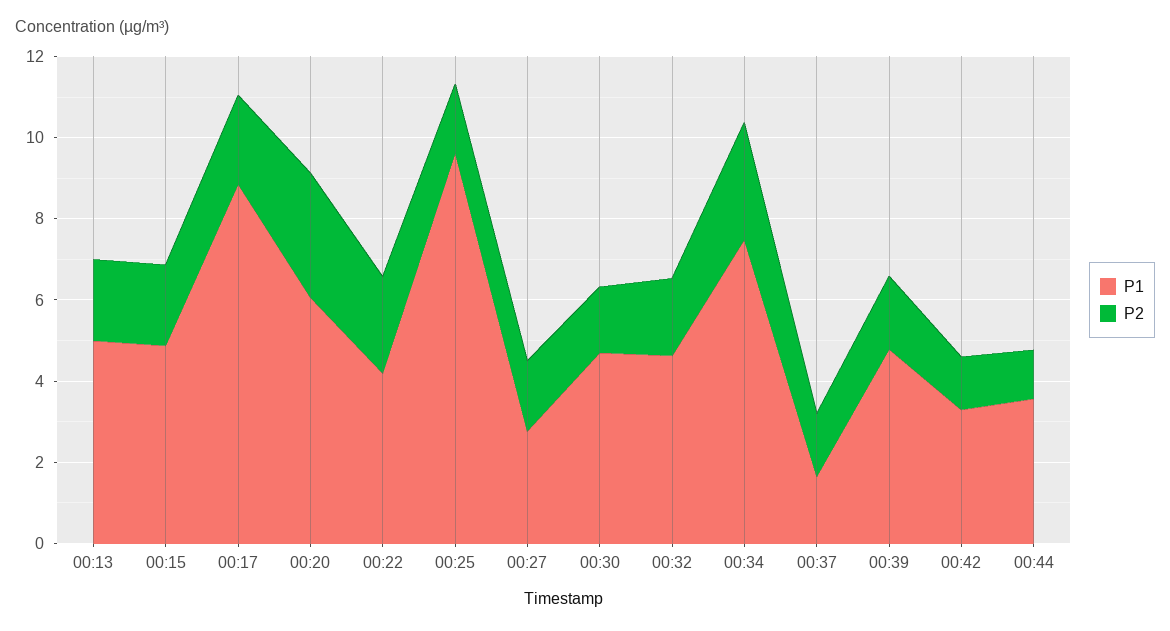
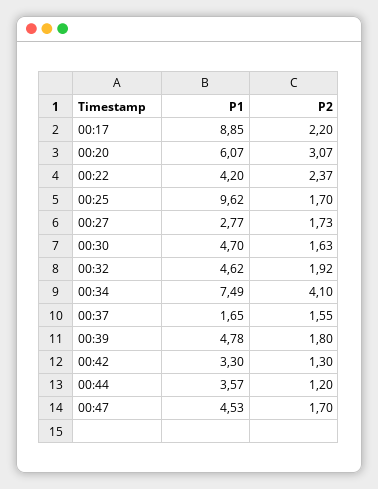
P1, 00:13: 5 -> none
P2, 00:13: 2 -> none
P1, 00:15: 5 -> none
P2, 00:15: 2 -> none
P2, 00:34: 3 -> 4.1
P1, 00:47: none -> 4.53
P2, 00:47: none -> 1.7

